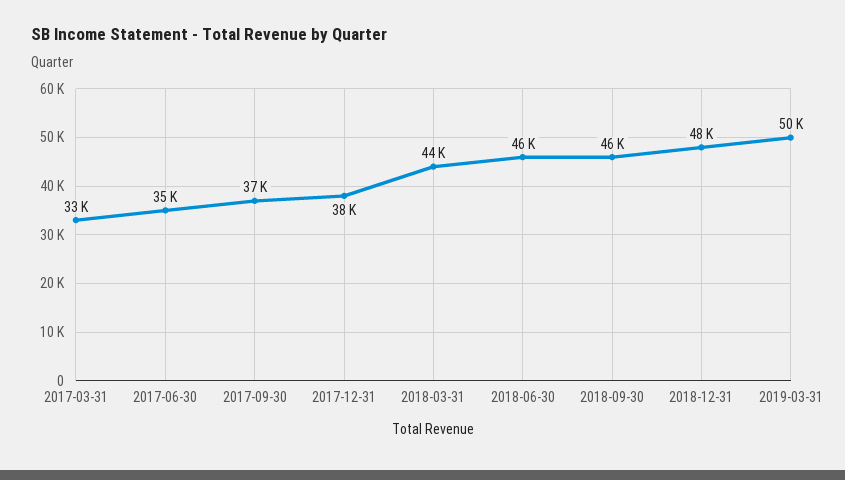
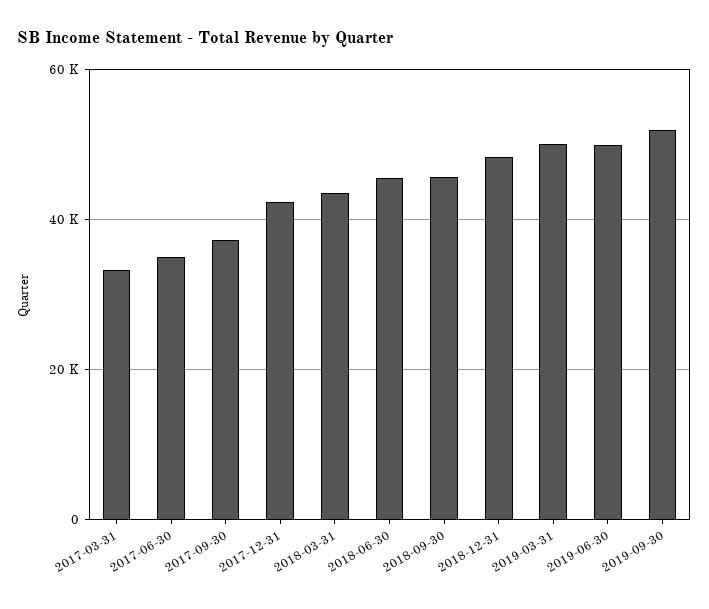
2017-12-31: 38000 -> 42000
2019-06-30: none -> 50000
2019-09-30: none -> 52000

